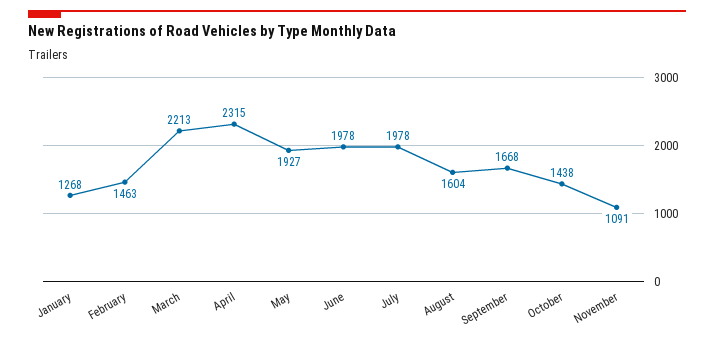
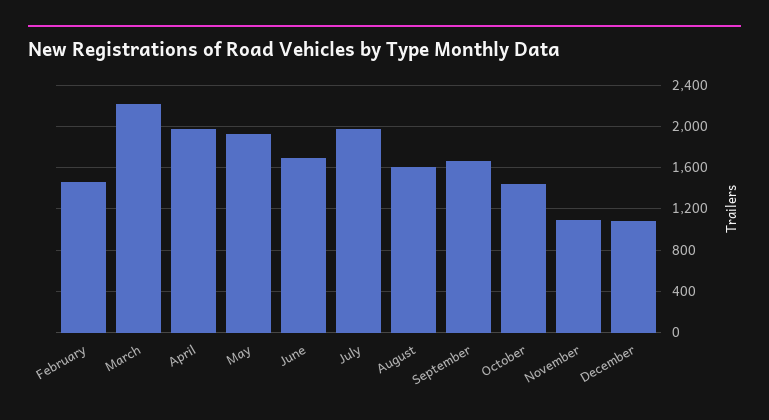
January: 1268 -> none
April: 2315 -> 2000
June: 1978 -> 1700
December: none -> 1100

